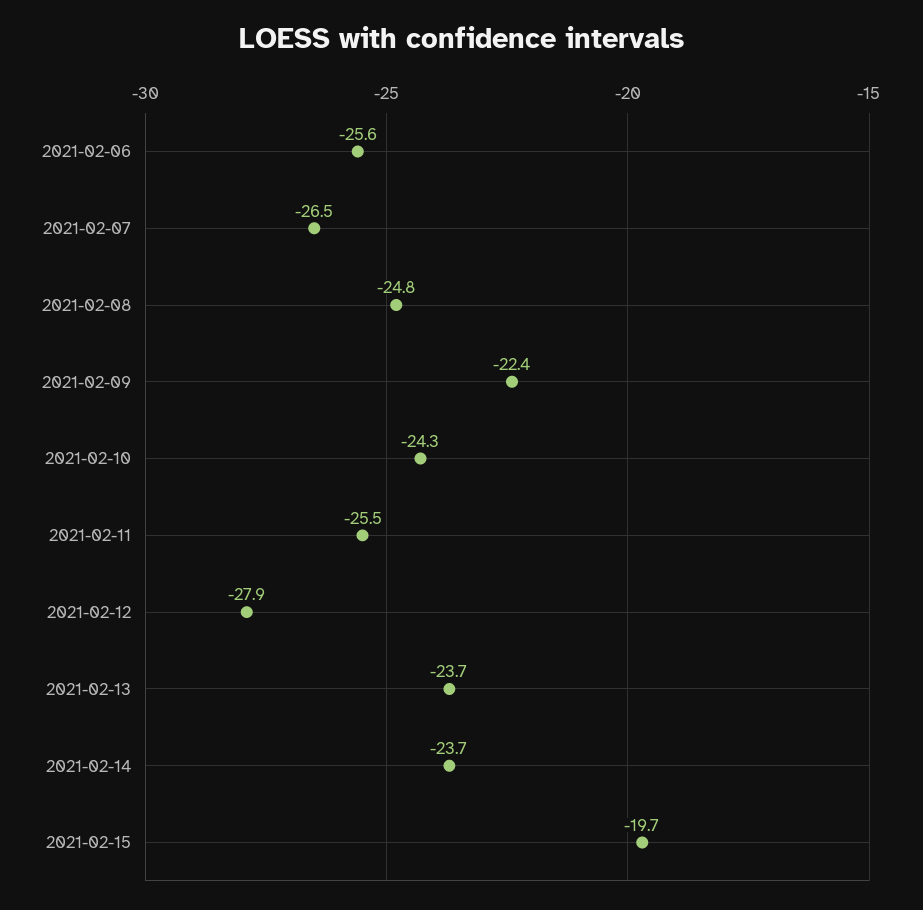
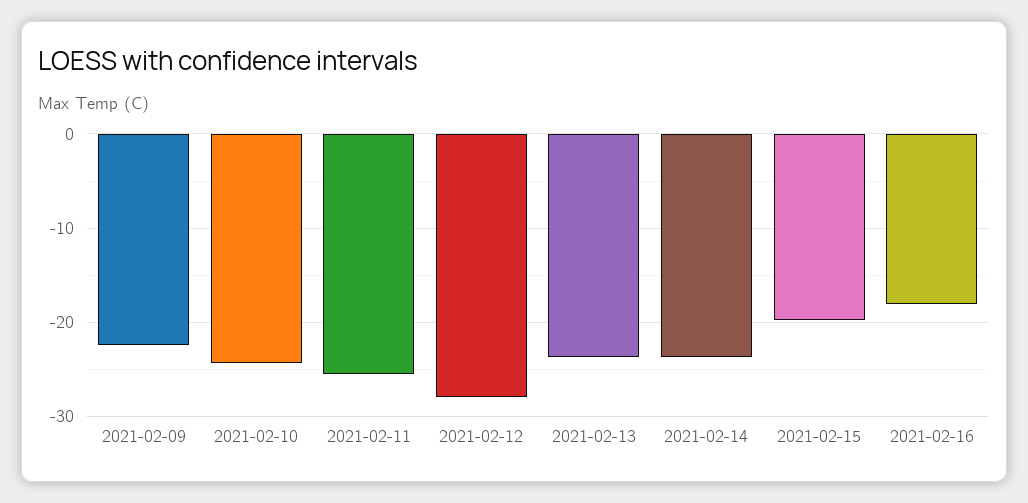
2021-02-06: -25.6 -> none
2021-02-07: -26.5 -> none
2021-02-08: -24.8 -> none
2021-02-16: none -> -18

